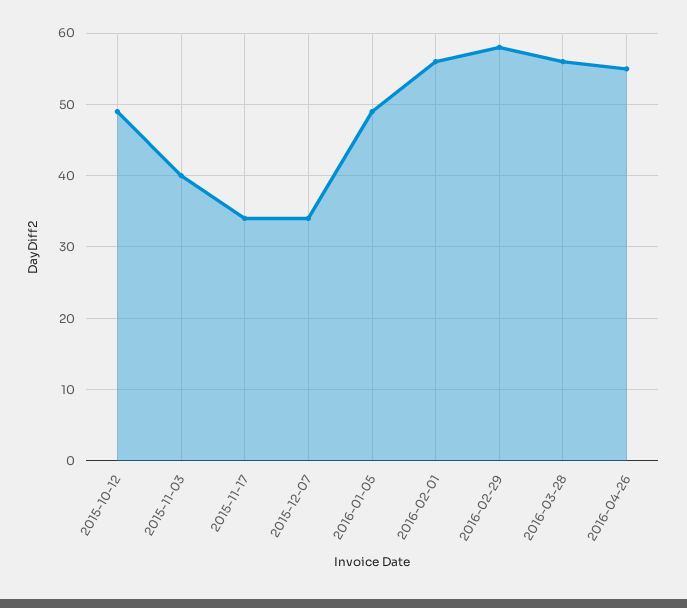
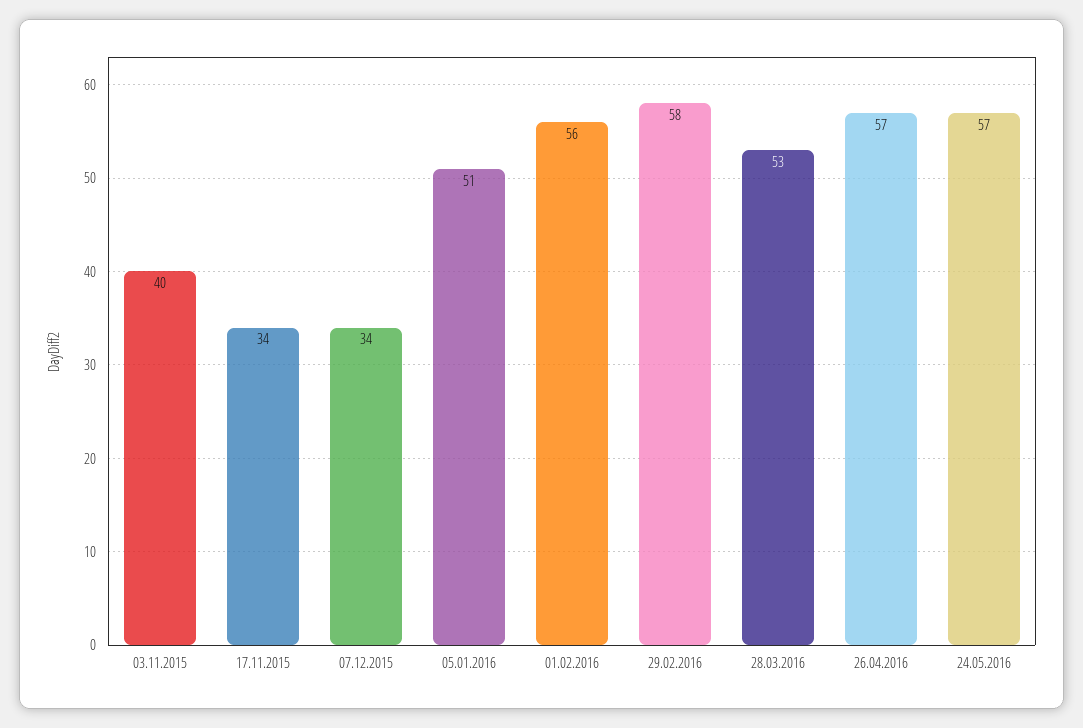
2015-10-12: 49 -> none
2016-01-05: 49 -> 51
2016-03-28: 56 -> 53
2016-04-26: 55 -> 57
24.05.2016: none -> 57

